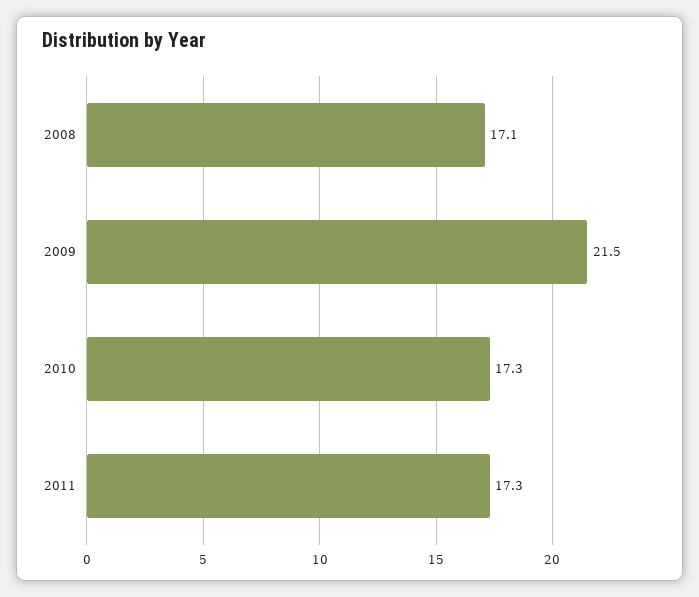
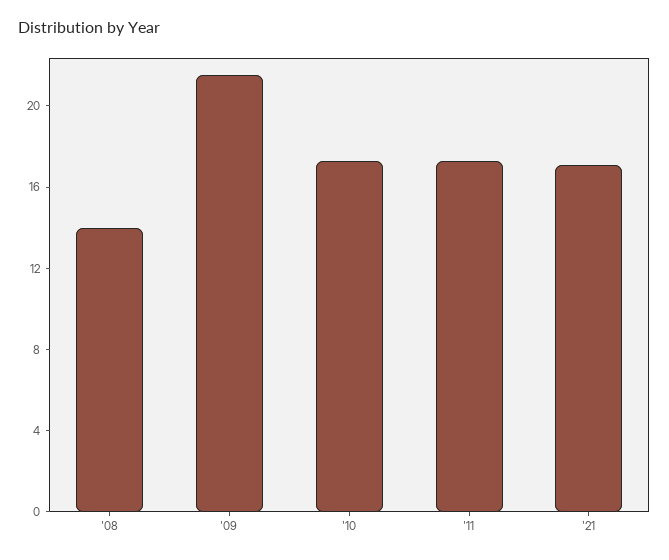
2008: 17.1 -> 14
'21: none -> 17

